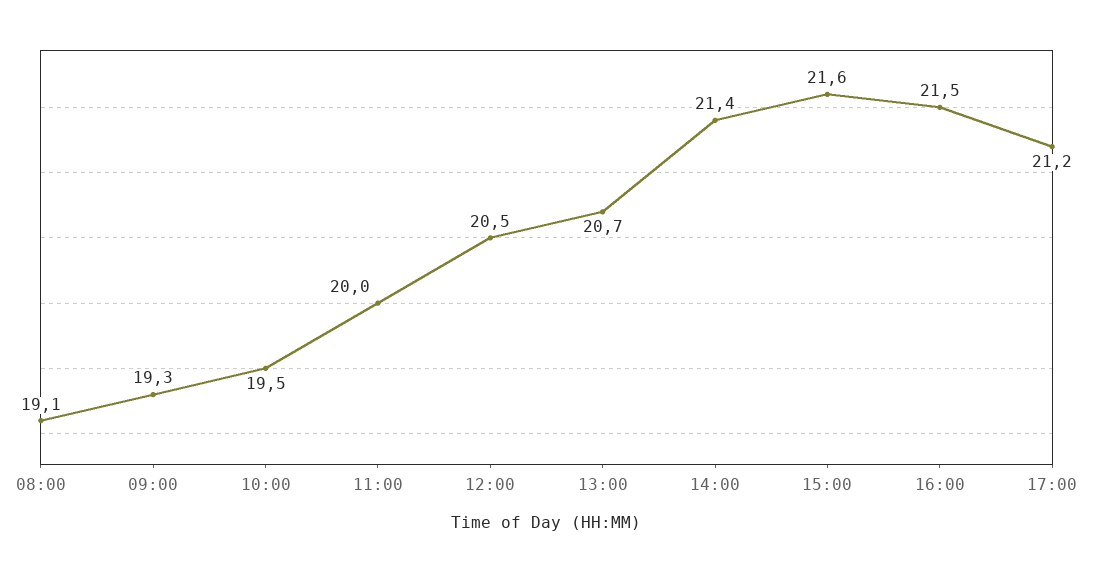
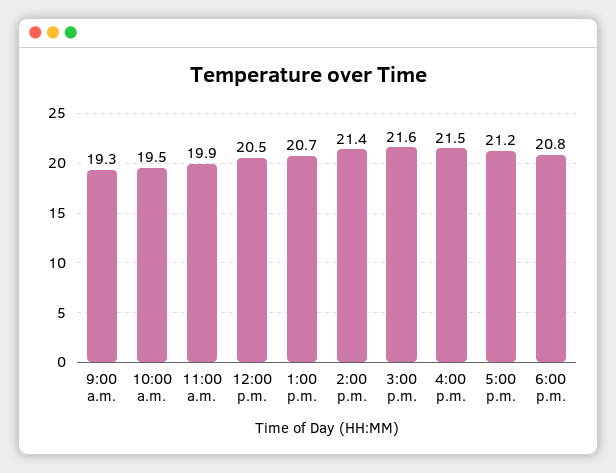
08:00: 19.1 -> none
11:00: 20 -> 19.9
6:00 p.m.: none -> 20.8

